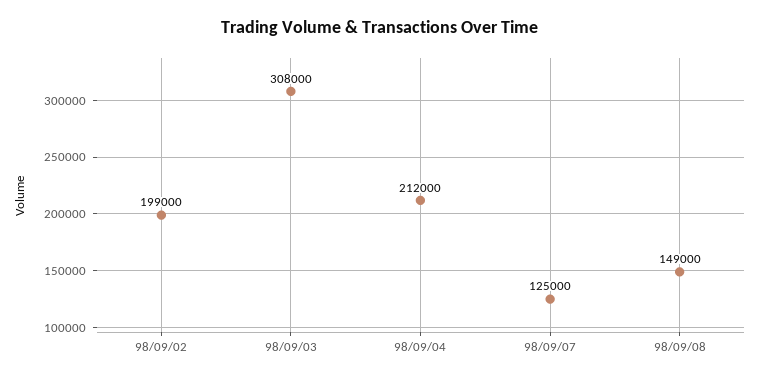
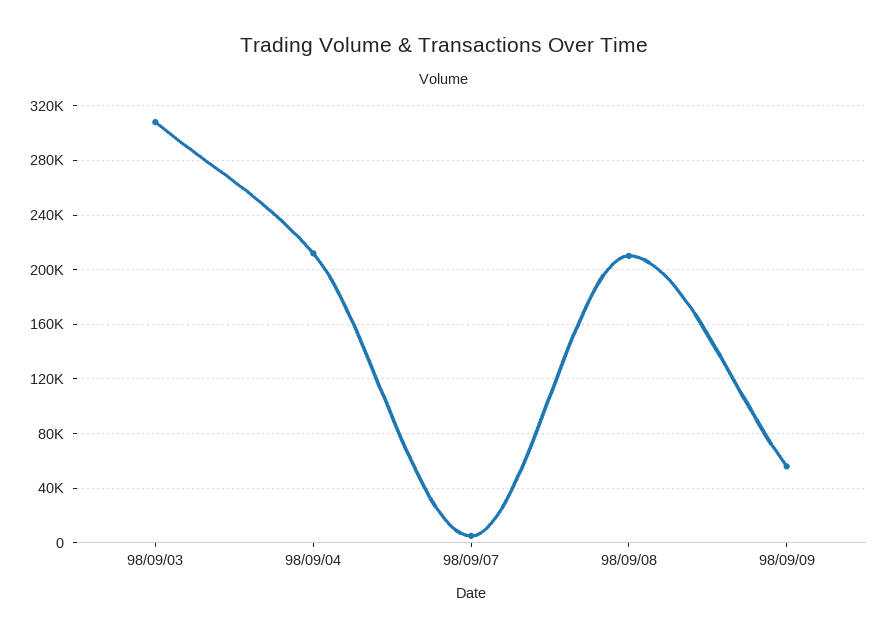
98/09/02: 199000 -> none
98/09/07: 125000 -> 5000
98/09/08: 149000 -> 210000
98/09/09: none -> 55000

